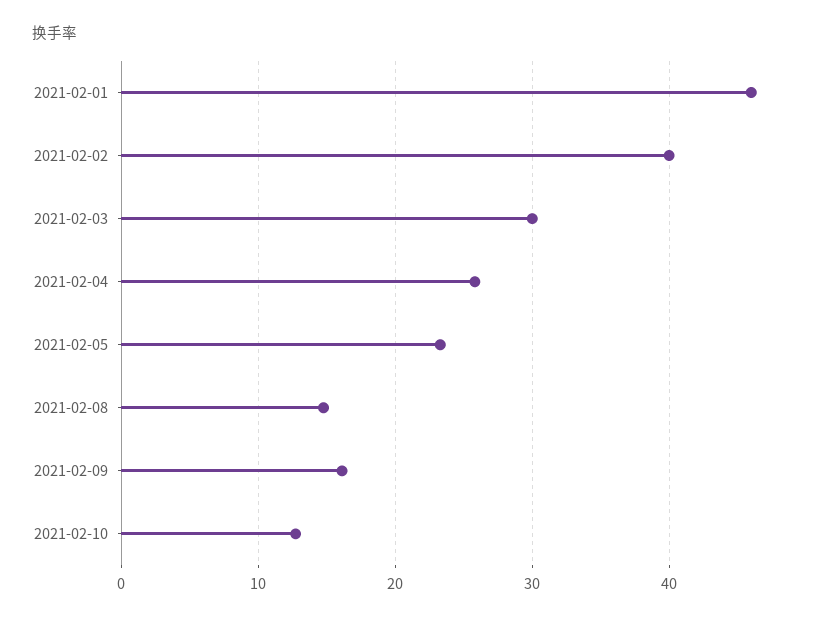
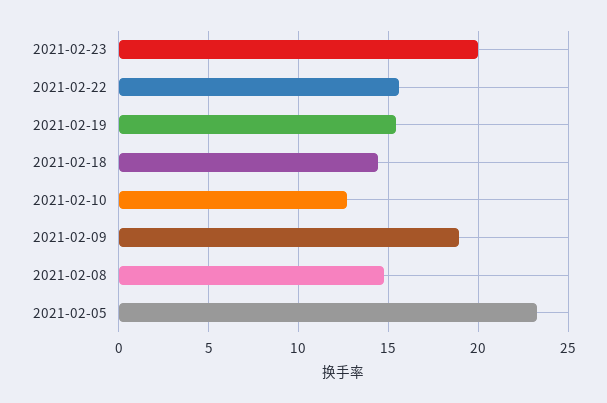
2021-02-01: 46 -> none
2021-02-02: 40 -> none
2021-02-03: 30 -> none
2021-02-04: 26 -> none
2021-02-09: 16 -> 19
2021-02-23: none -> 20
2021-02-22: none -> 15.5
2021-02-19: none -> 15.5
2021-02-18: none -> 14.5

